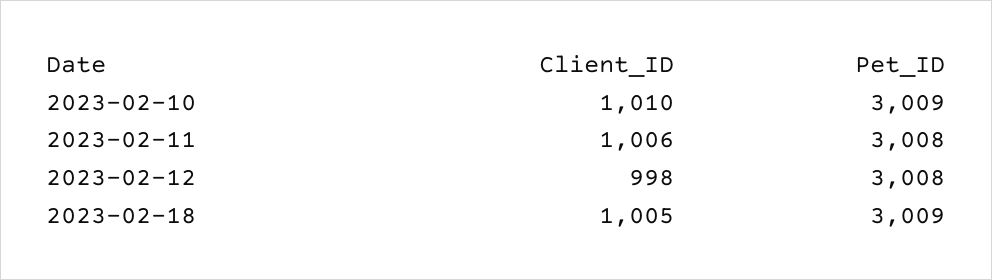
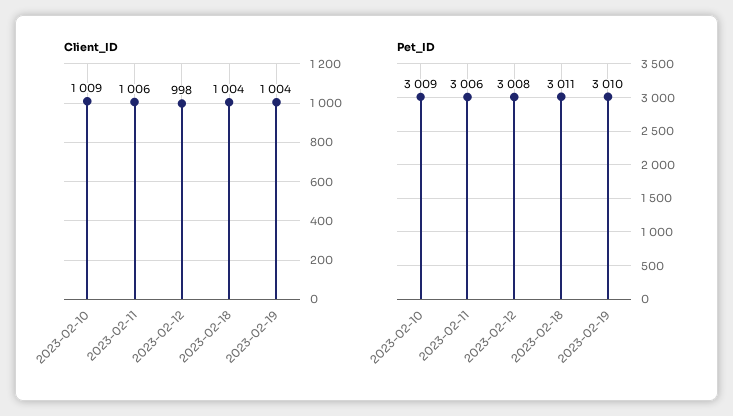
Client_ID, 2023-02-10: 1010 -> 1009
Pet_ID, 2023-02-11: 3008 -> 3006
Client_ID, 2023-02-18: 1005 -> 1004
Pet_ID, 2023-02-18: 3009 -> 3011
Client_ID, 2023-02-19: none -> 1004
Pet_ID, 2023-02-19: none -> 3010

